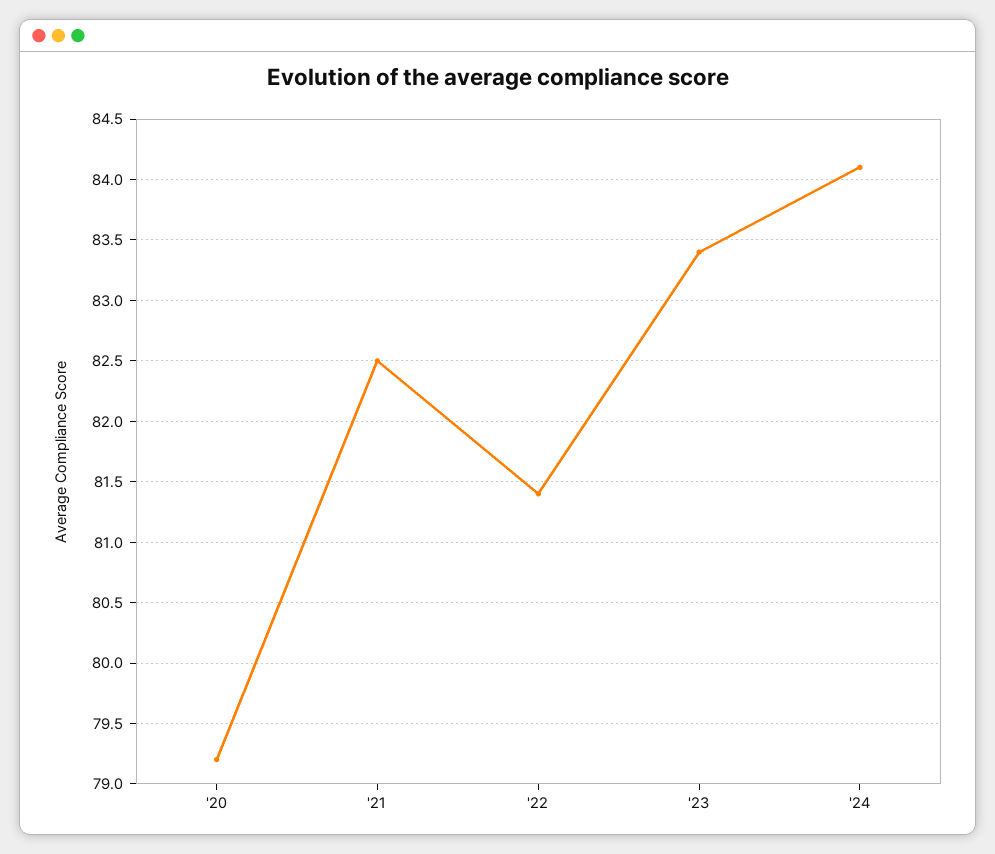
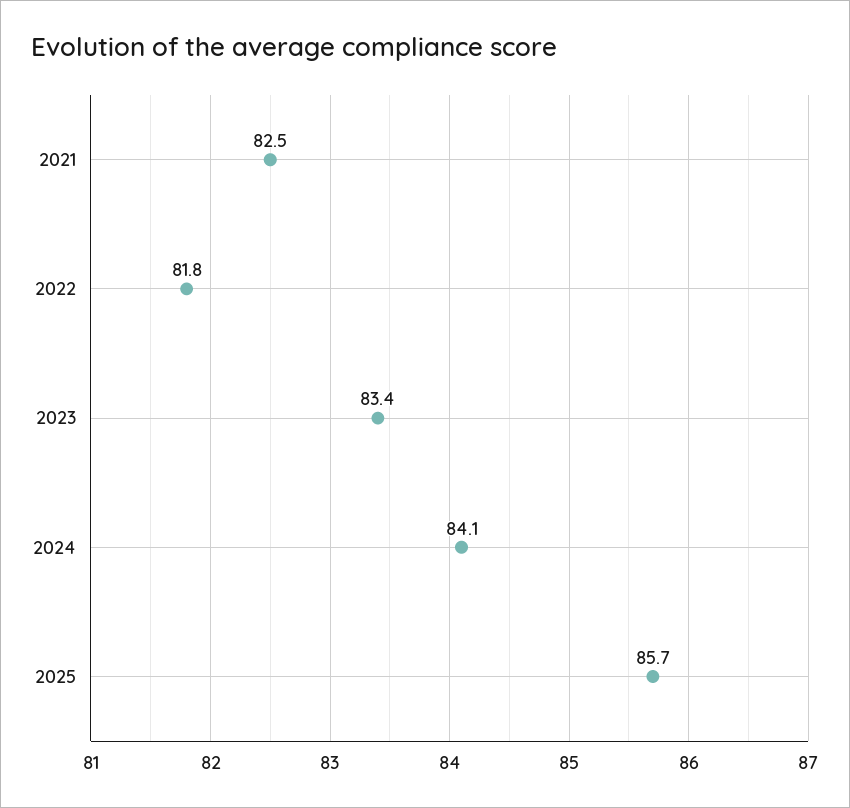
'20: 79.2 -> none
'22: 81.4 -> 81.8
2025: none -> 85.7

